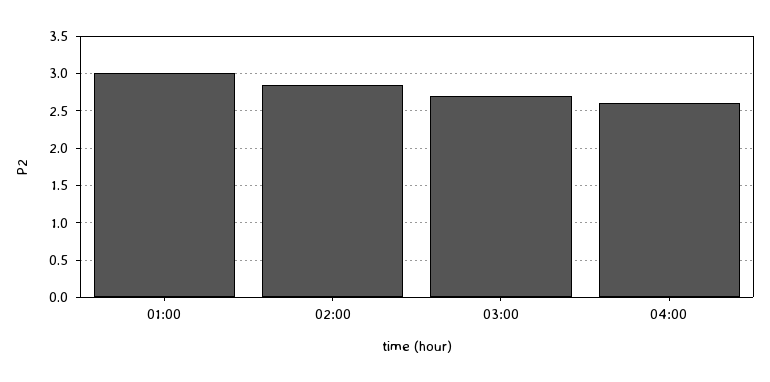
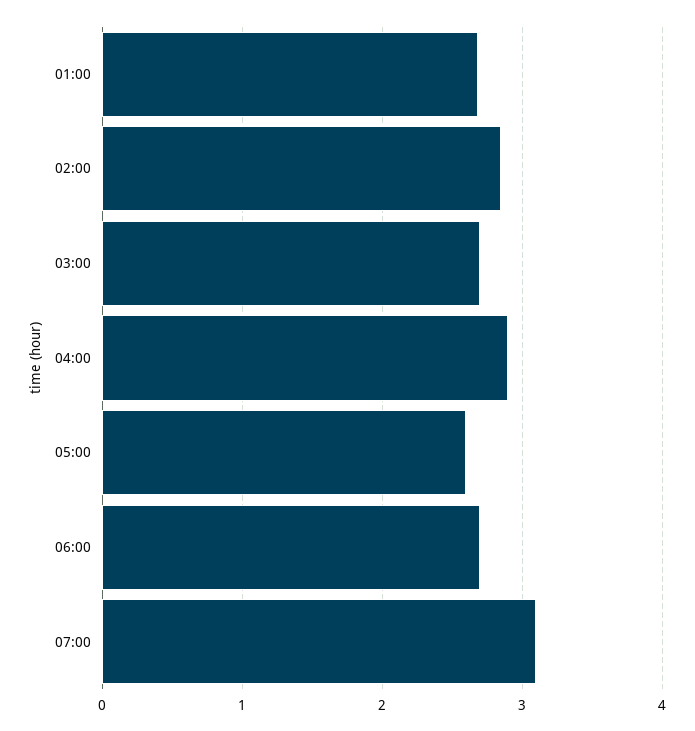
01:00: 3 -> 2.7
04:00: 2.6 -> 2.9
05:00: none -> 2.6
06:00: none -> 2.7
07:00: none -> 3.1

